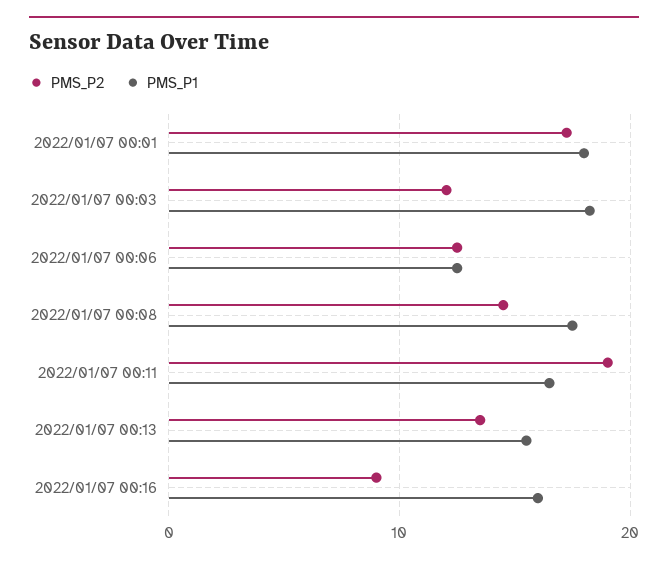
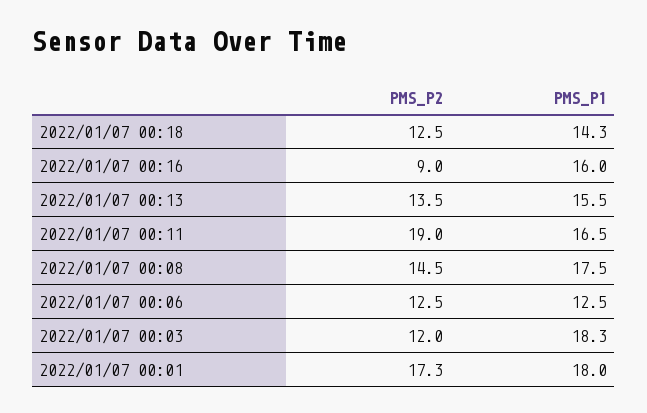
PMS_P2, 2022/01/07 00:18: none -> 12.5
PMS_P1, 2022/01/07 00:18: none -> 14.3

